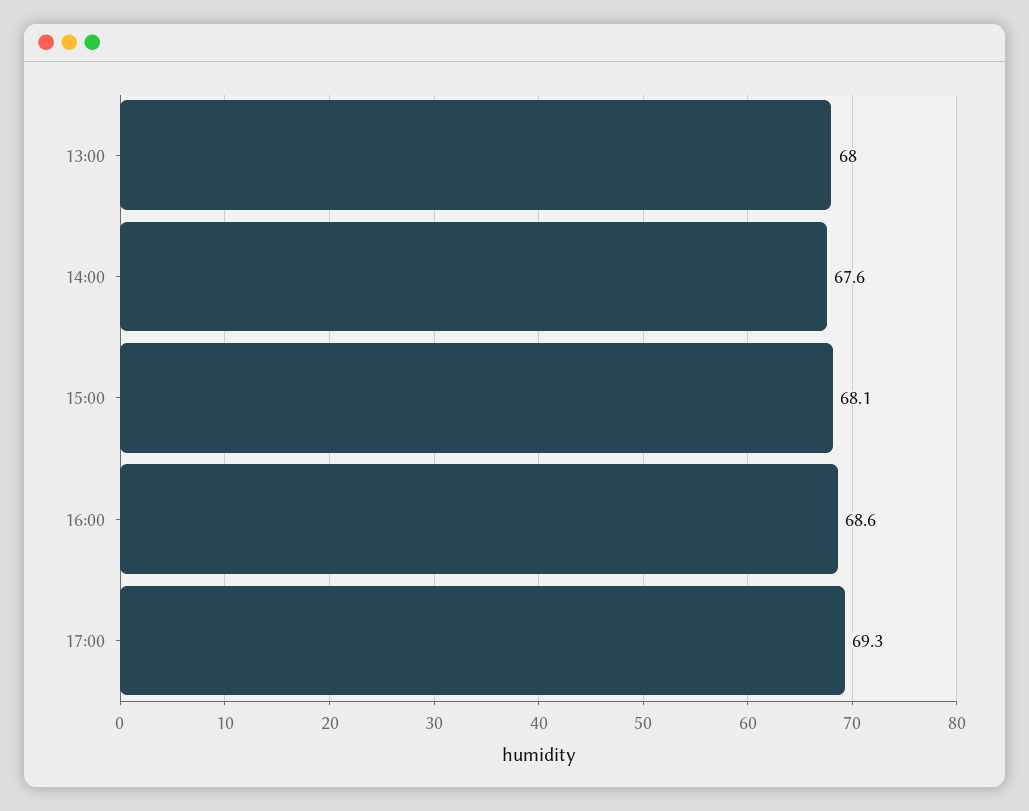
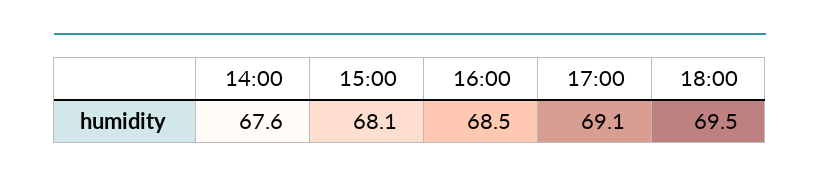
13:00: 68 -> none
16:00: 68.6 -> 68.5
17:00: 69.3 -> 69.1
18:00: none -> 69.5

